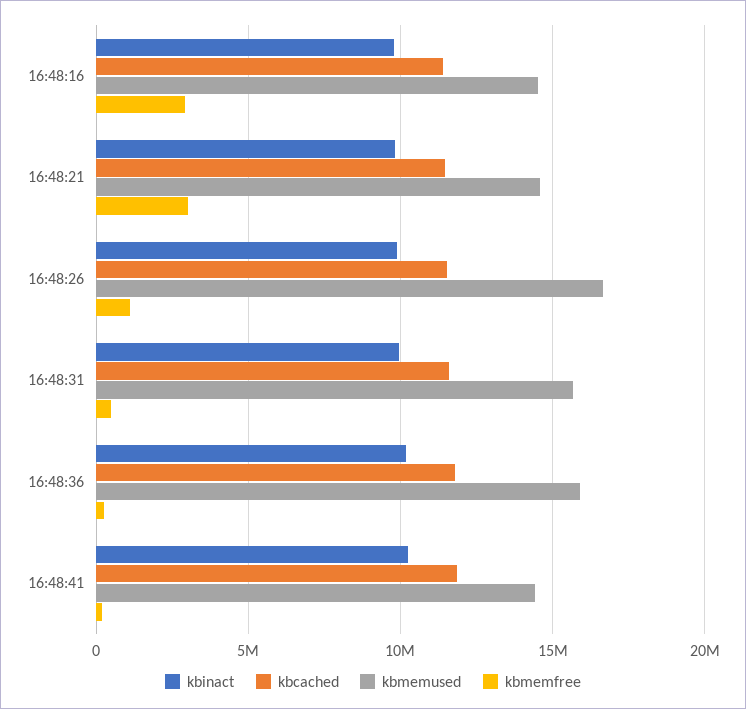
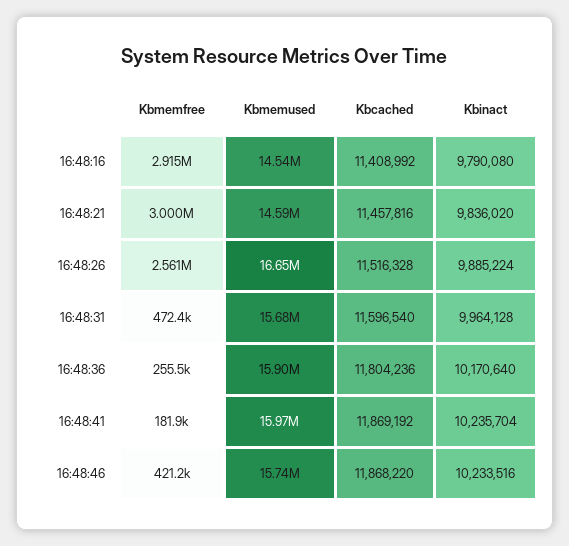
kbmemfree, 16:48:26: 1000000 -> 2561000
kbmemused, 16:48:41: 14500000 -> 15970000
kbmemfree, 16:48:46: none -> 421200
kbmemused, 16:48:46: none -> 15740000
kbcached, 16:48:46: none -> 11868220
kbinact, 16:48:46: none -> 10233516

